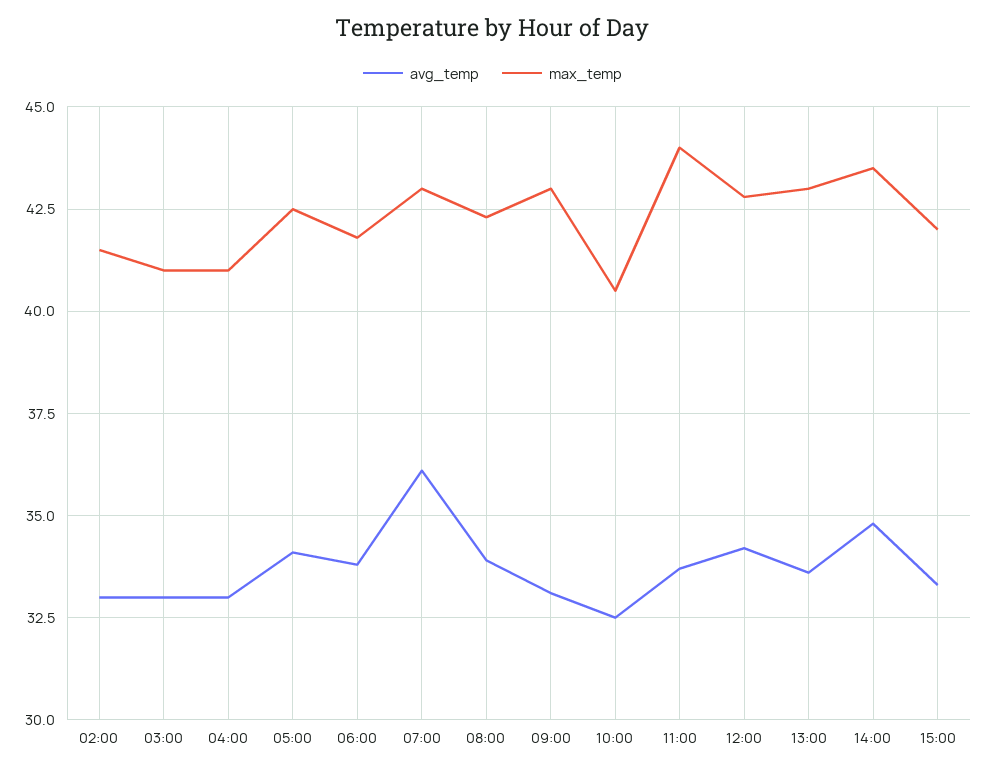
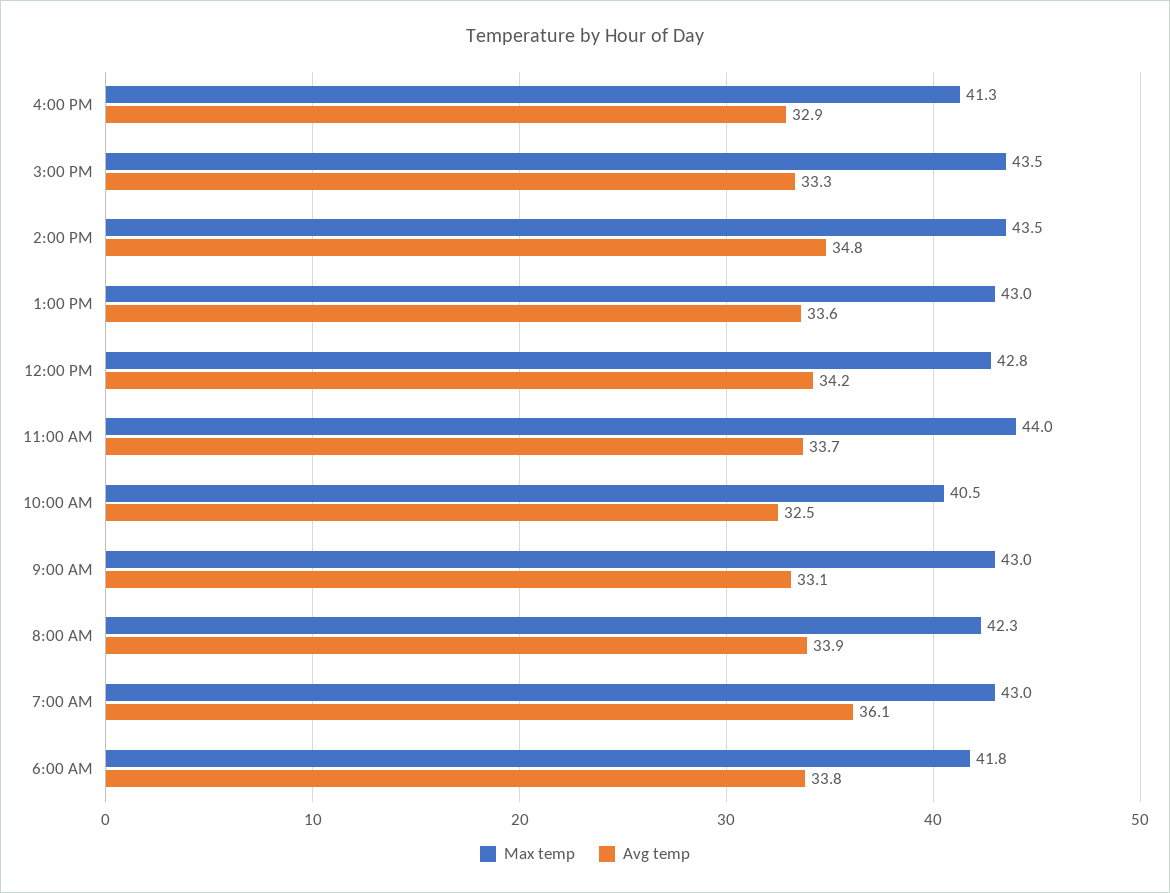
avg_temp, 02:00: 33 -> none
max_temp, 02:00: 41.5 -> none
avg_temp, 03:00: 33 -> none
max_temp, 03:00: 41 -> none
avg_temp, 04:00: 33 -> none
max_temp, 04:00: 41 -> none
avg_temp, 05:00: 34 -> none
max_temp, 05:00: 42.5 -> none
max_temp, 15:00: 42 -> 43.5
max_temp, 4:00 PM: none -> 41.3
avg_temp, 4:00 PM: none -> 32.9

